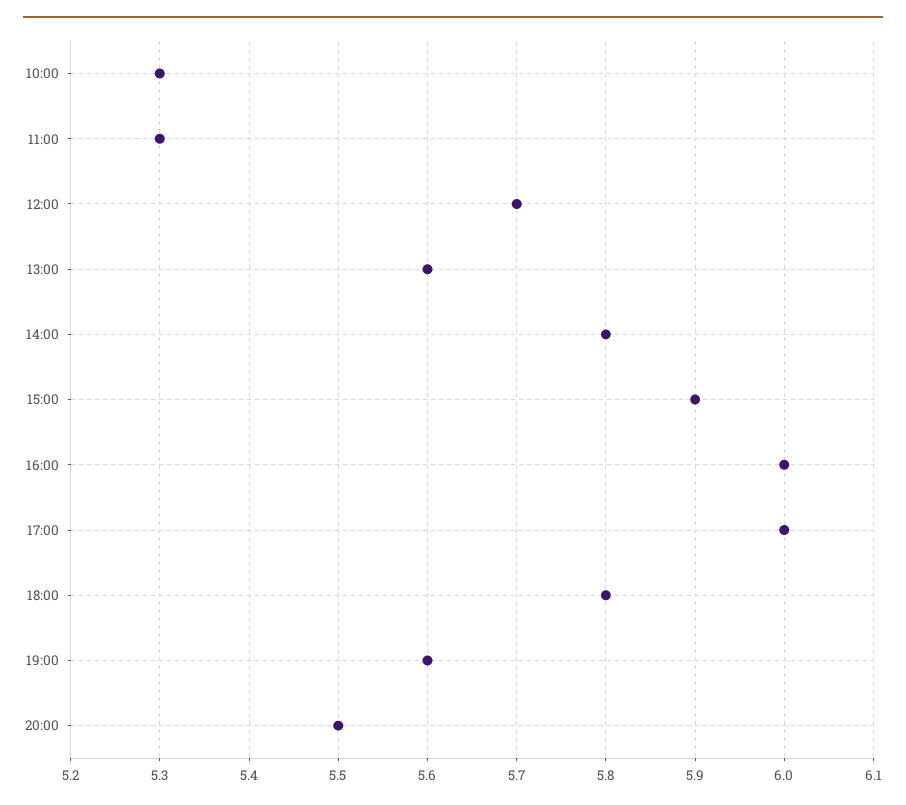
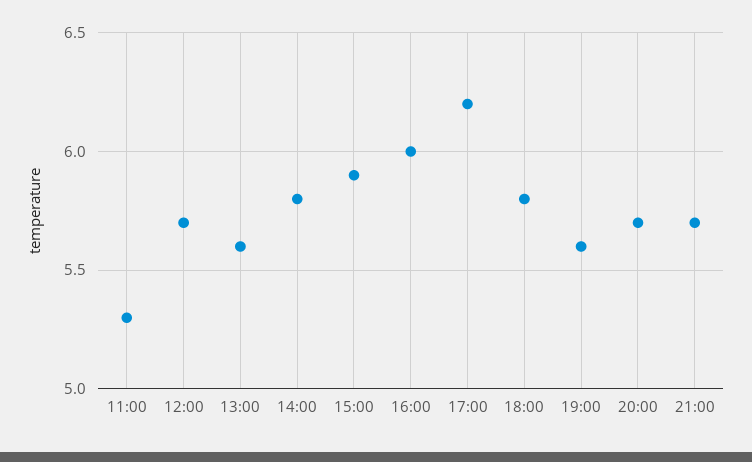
10:00: 5.3 -> none
17:00: 6 -> 6.2
20:00: 5.5 -> 5.7
21:00: none -> 5.7

